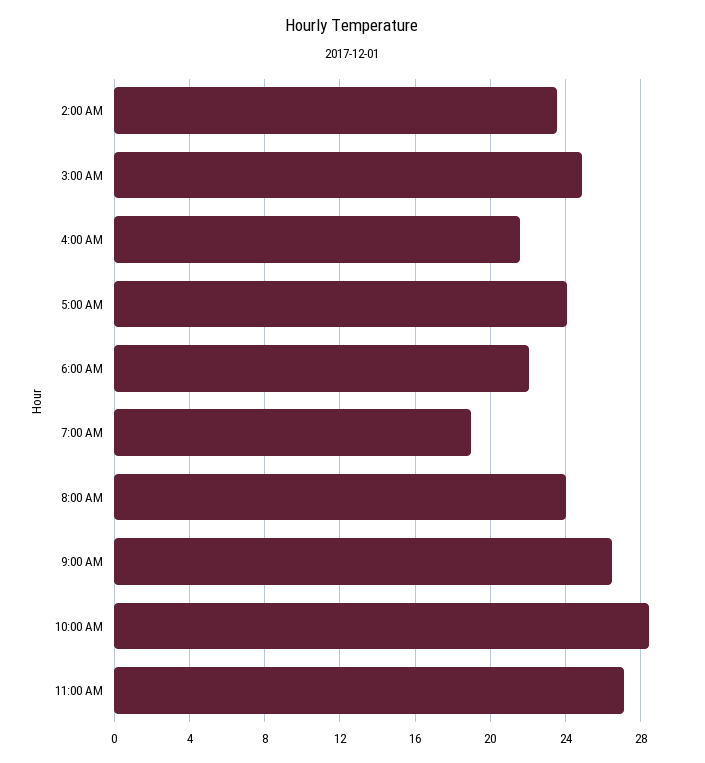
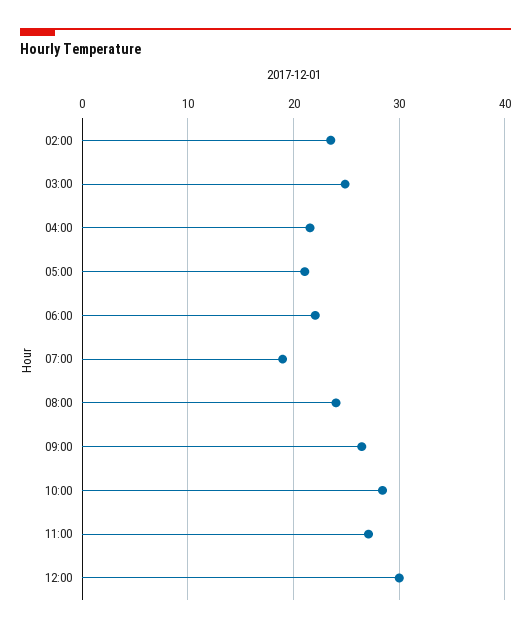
5:00 AM: 24 -> 21
12:00: none -> 30

